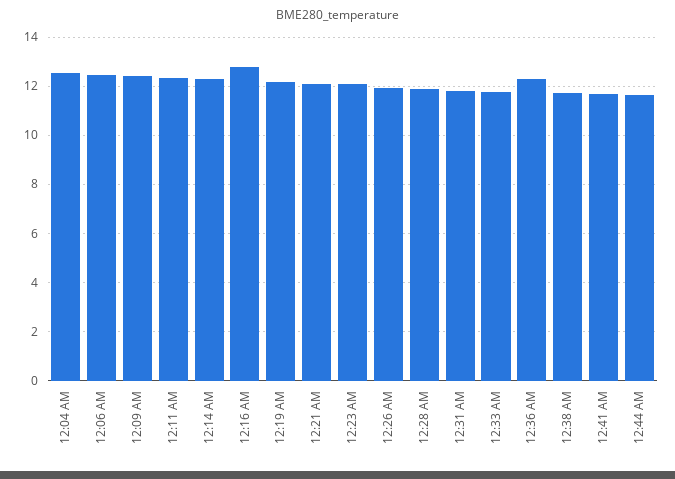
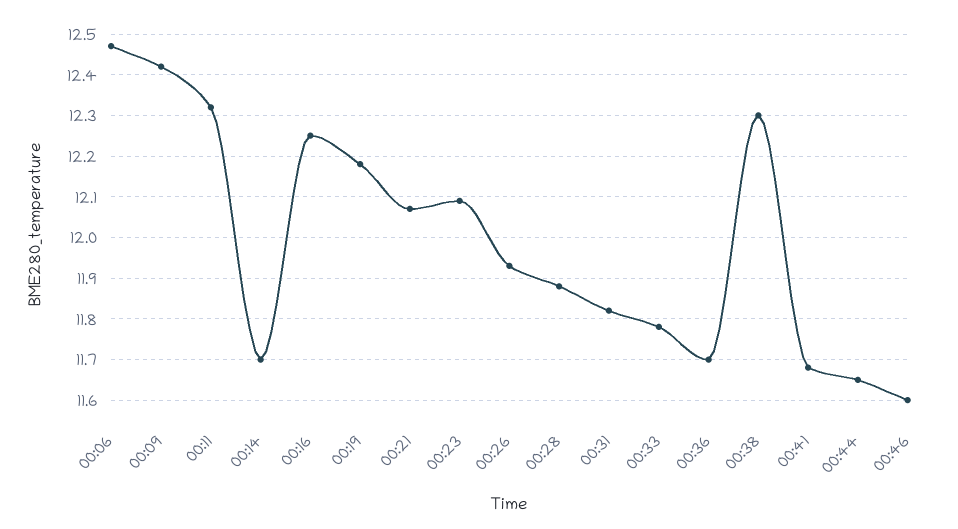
12:04 AM: 12.5 -> none
12:14 AM: 12.25 -> 11.7
12:16 AM: 12.75 -> 12.25
12:36 AM: 12.25 -> 11.7
12:38 AM: 11.75 -> 12.3
00:46: none -> 11.6

